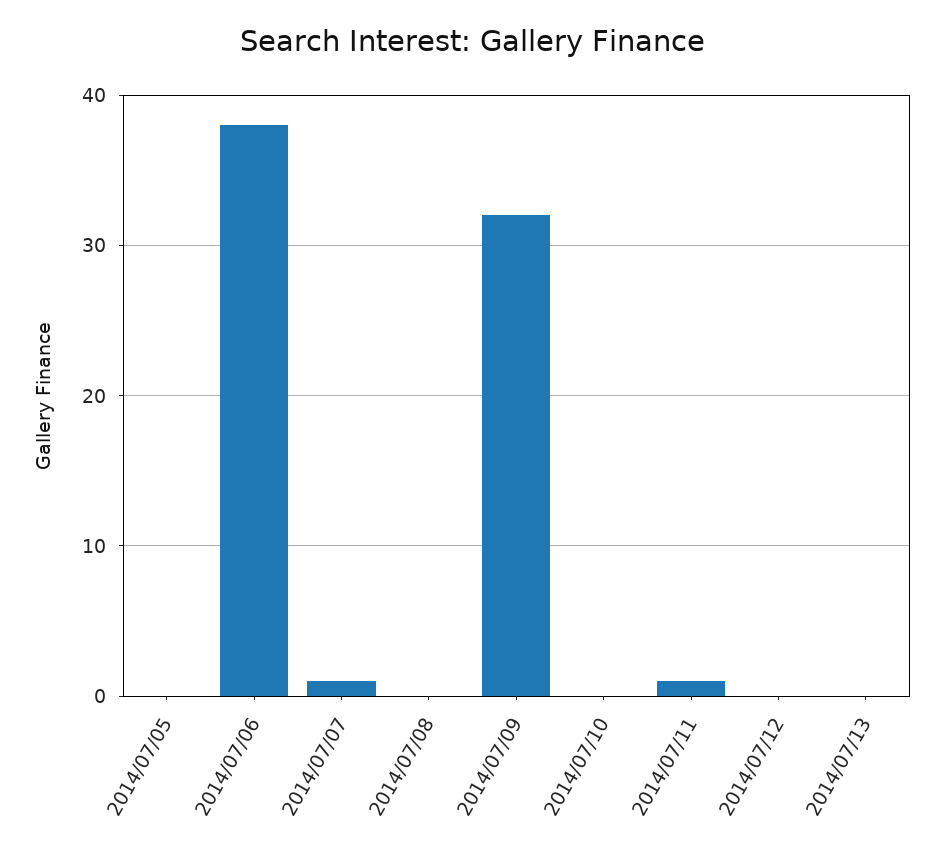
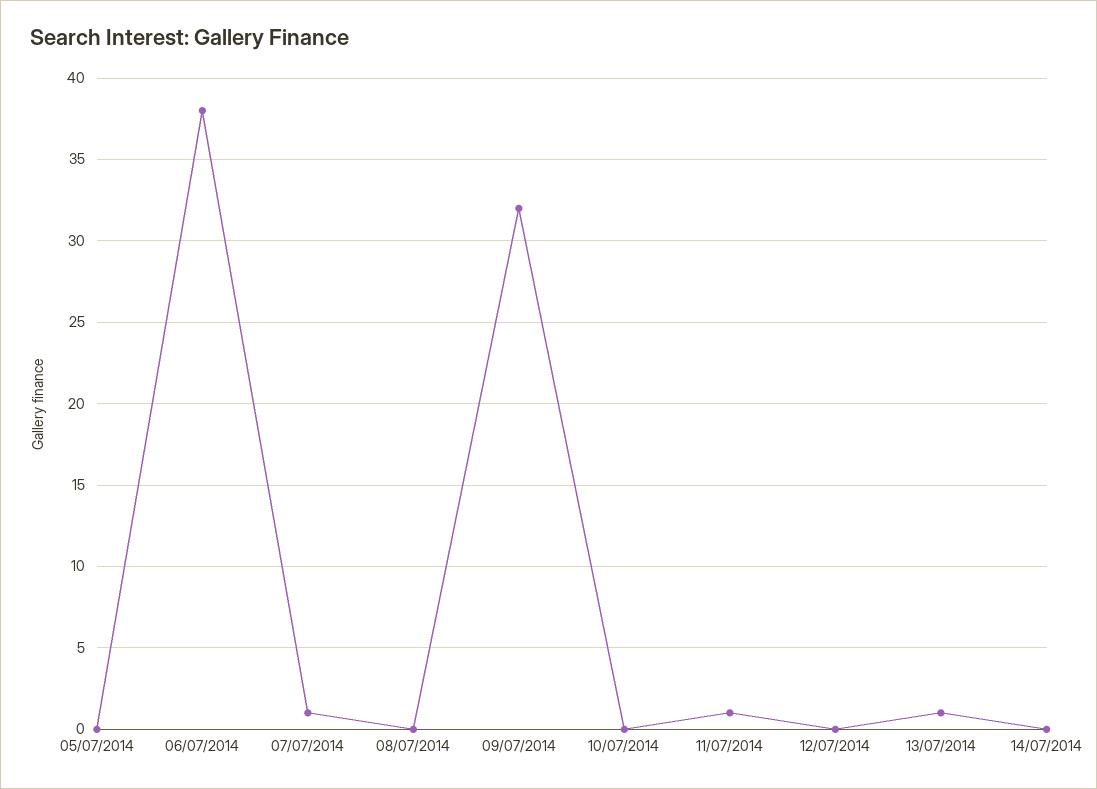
2014/07/13: 0 -> 1
14/07/2014: none -> 0

